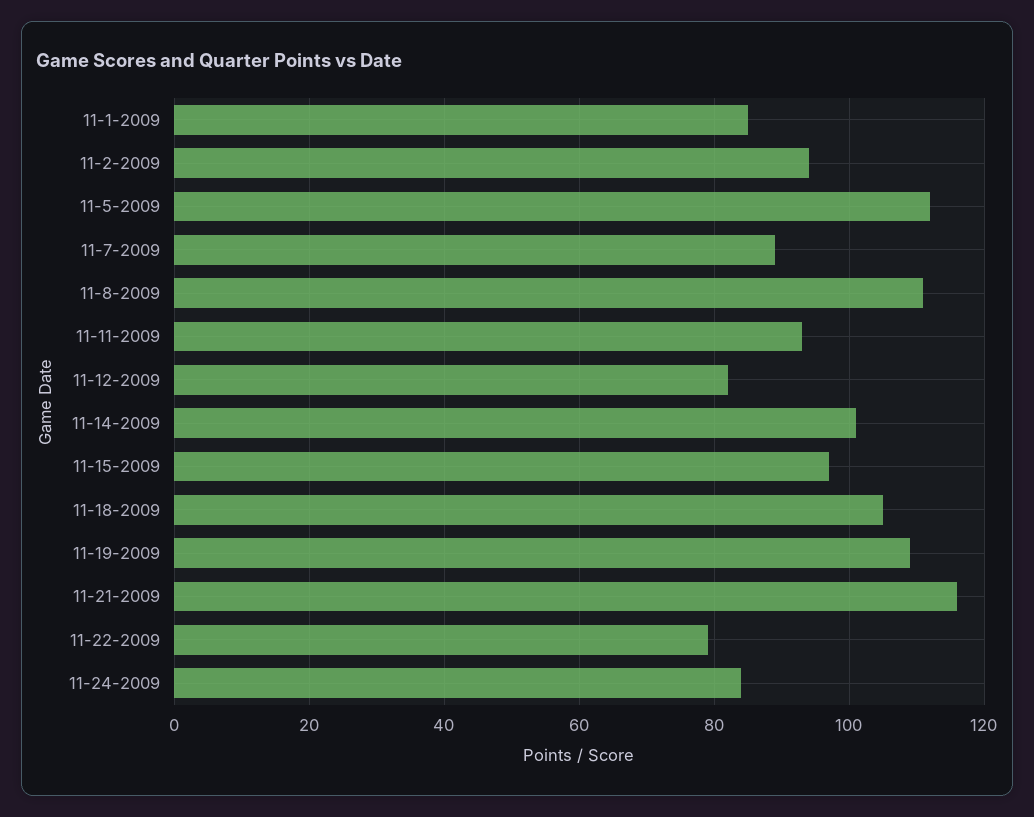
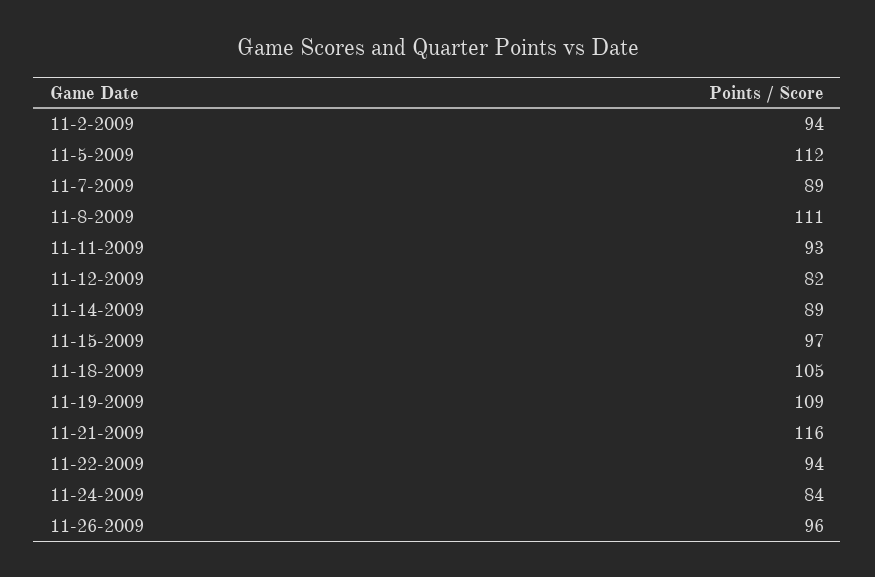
11-1-2009: 85 -> none
11-14-2009: 100 -> 89
11-22-2009: 80 -> 94
11-26-2009: none -> 96

